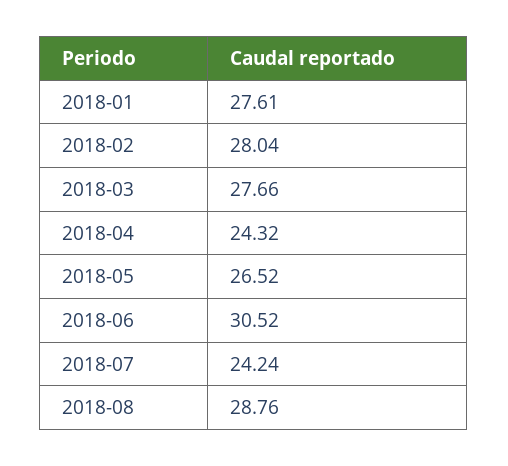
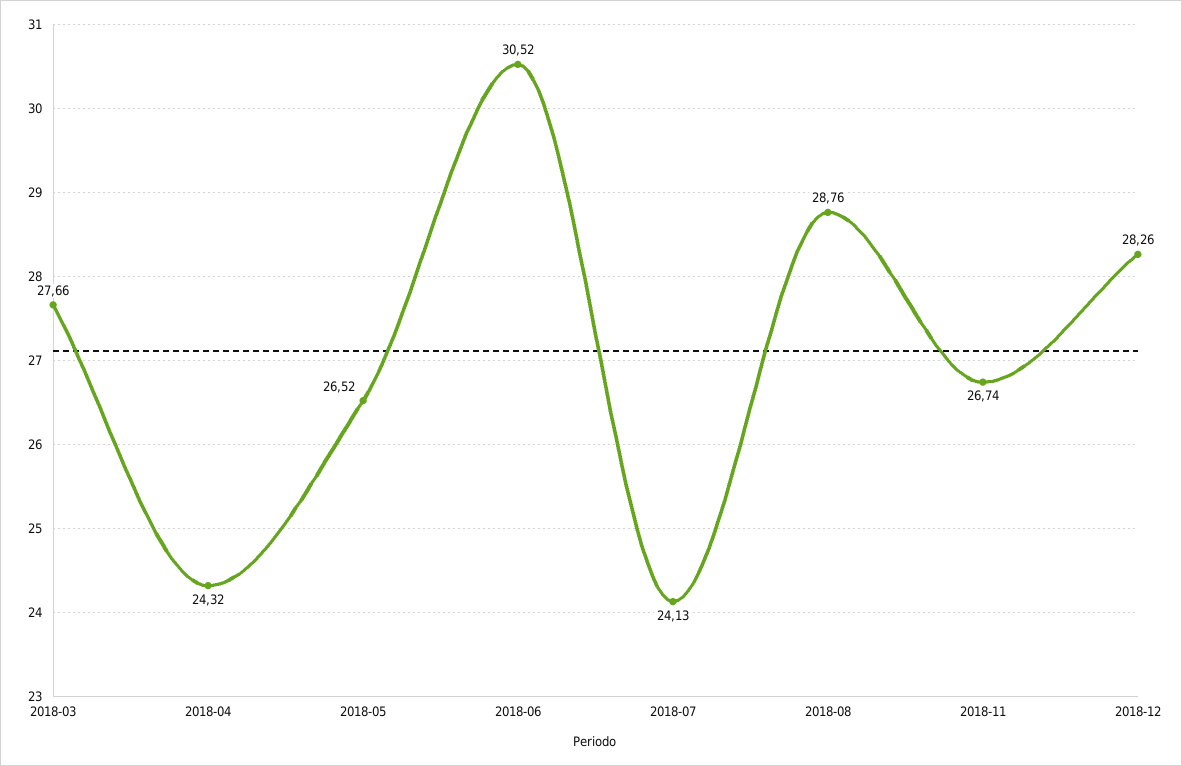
2018-01: 27.61 -> none
2018-02: 28.04 -> none
2018-07: 24.24 -> 24.13
2018-11: none -> 26.74
2018-12: none -> 28.26

